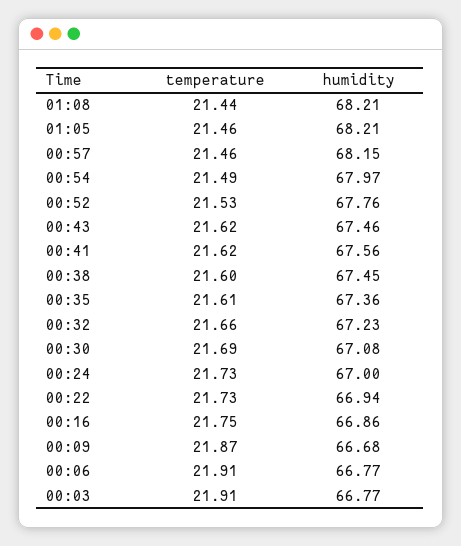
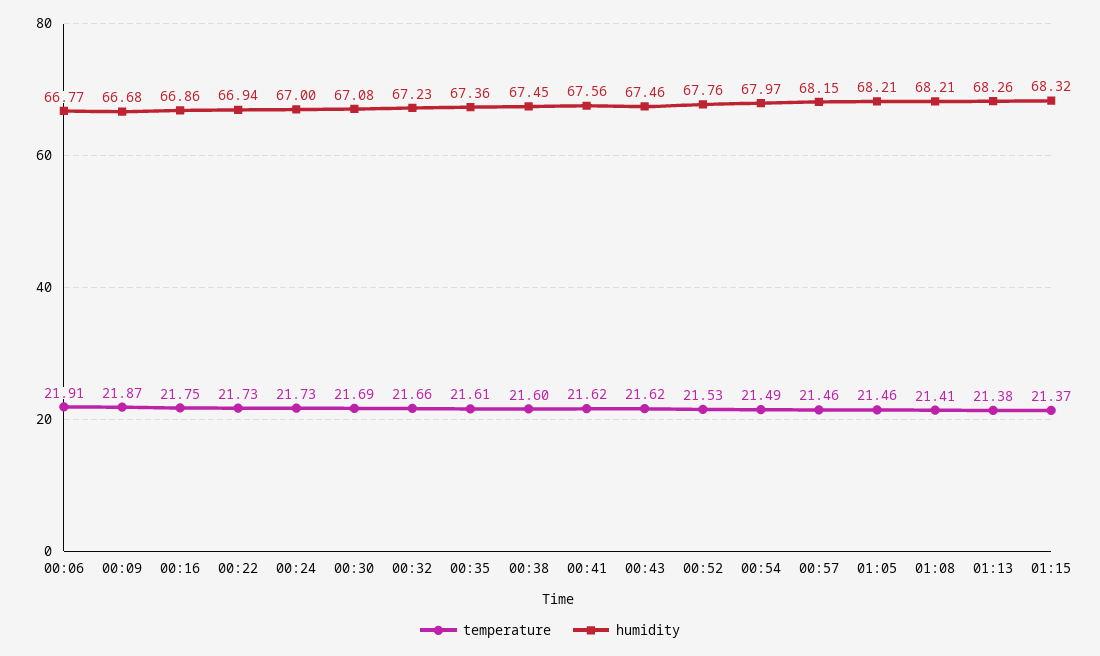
temperature, 01:08: 21.44 -> 21.41
temperature, 00:03: 21.91 -> none
humidity, 00:03: 66.77 -> none
temperature, 01:13: none -> 21.38
humidity, 01:13: none -> 68.26
temperature, 01:15: none -> 21.37
humidity, 01:15: none -> 68.32

